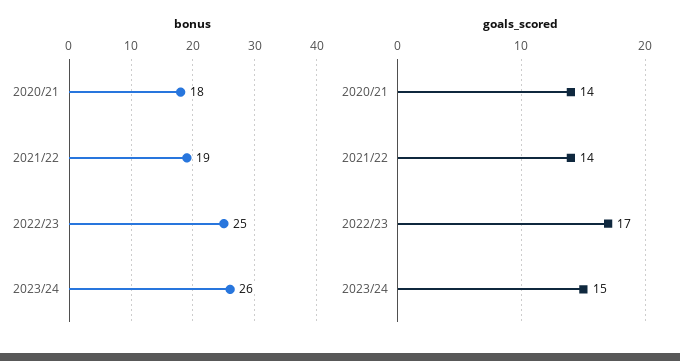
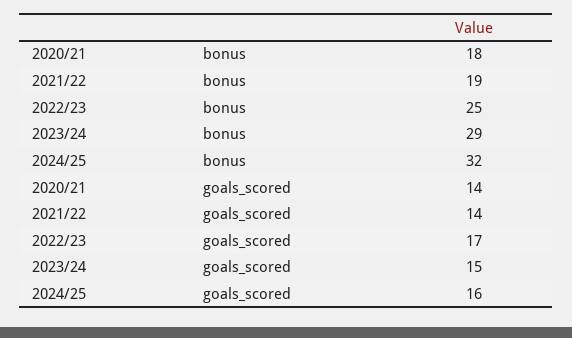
bonus, 2023/24: 26 -> 29
bonus, 2024/25: none -> 32
goals_scored, 2024/25: none -> 16

